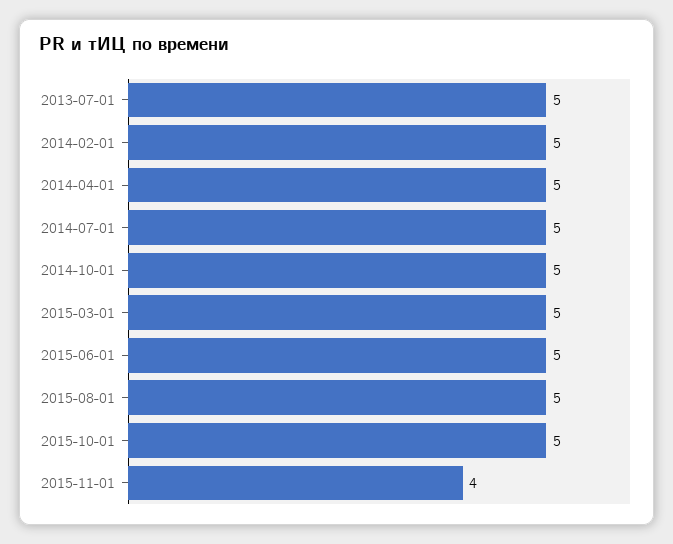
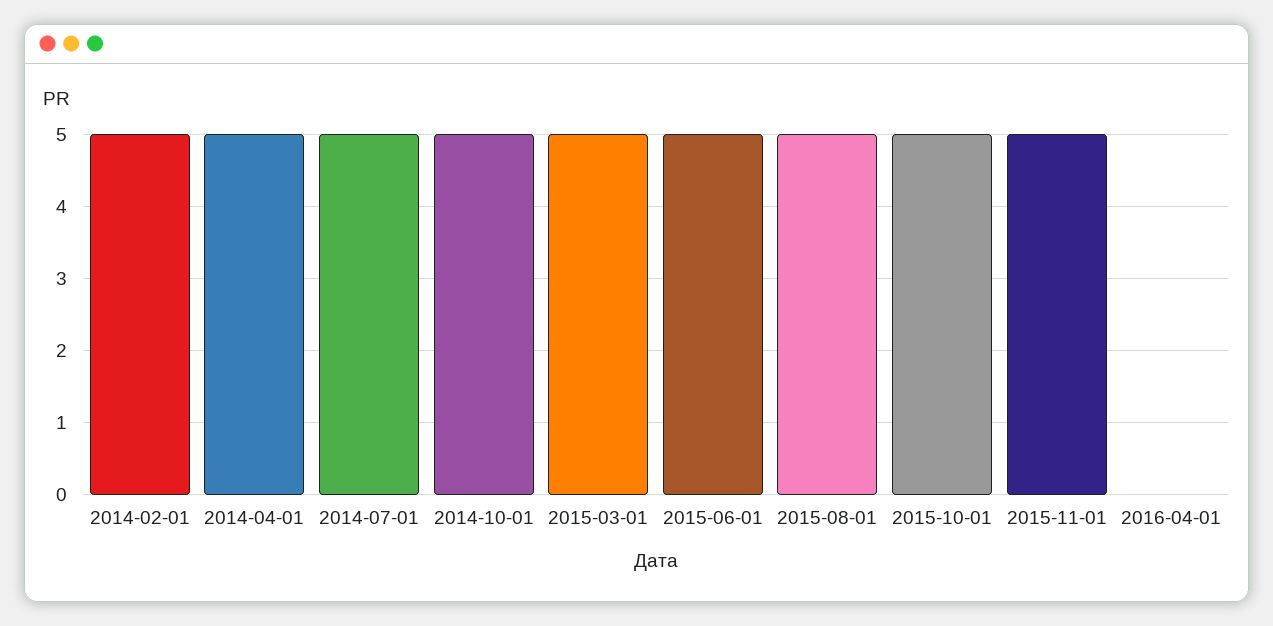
2013-07-01: 5 -> none
2015-11-01: 4 -> 5
2016-04-01: none -> 0

